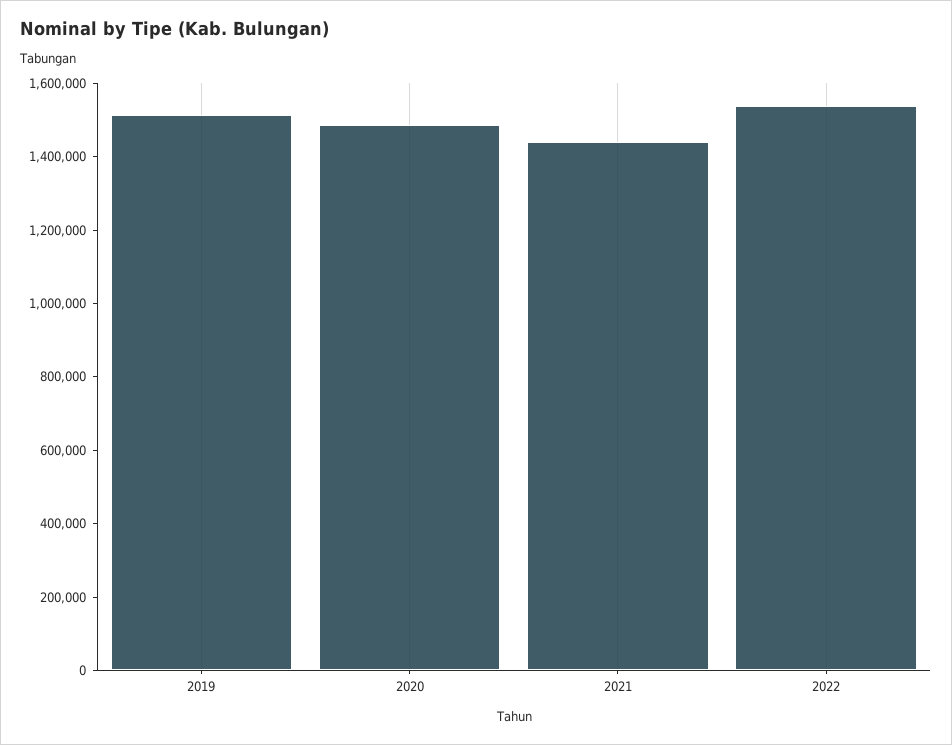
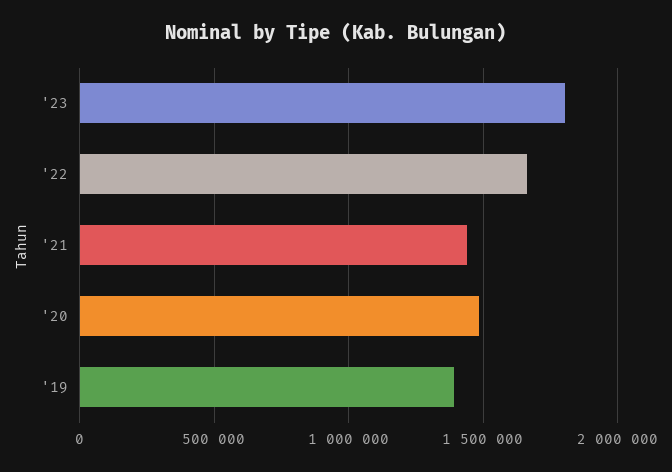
2019: 1500000 -> 1400000
2022: 1550000 -> 1650000
'23: none -> 1800000

